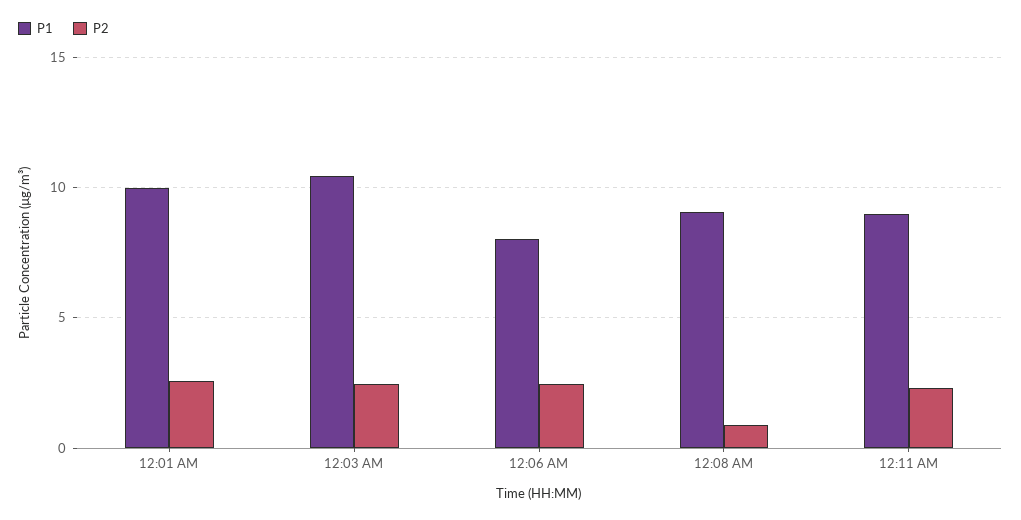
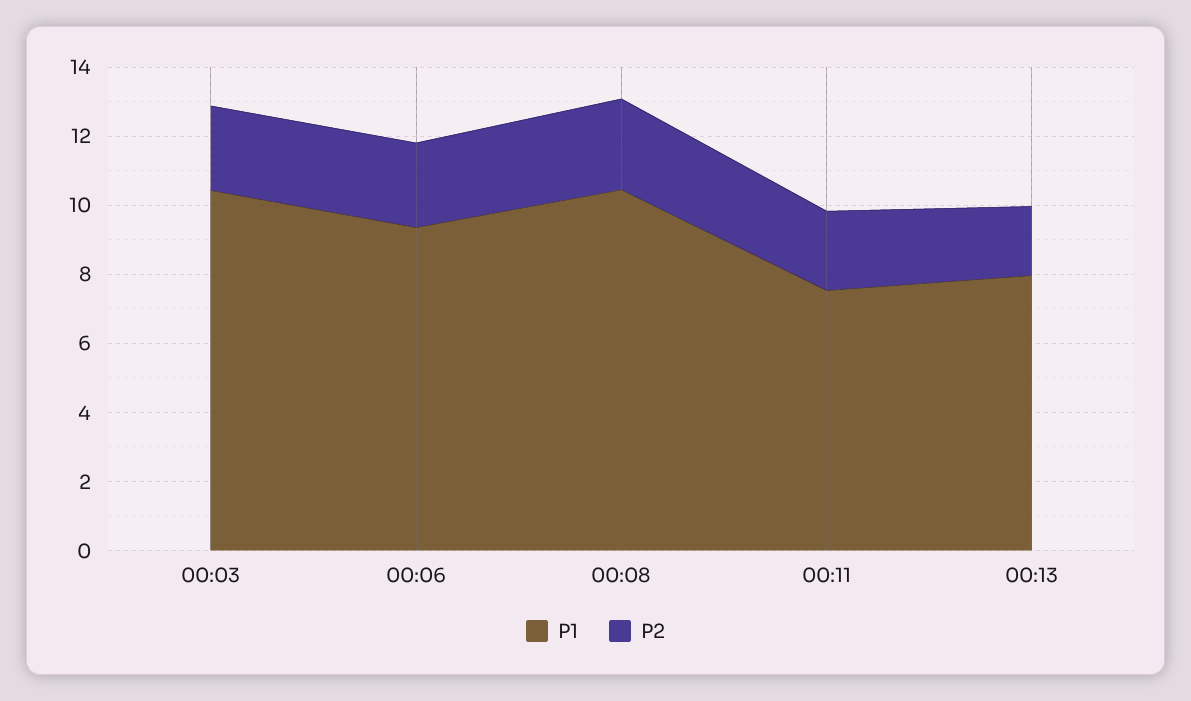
P1, 12:01 AM: 10 -> none
P2, 12:01 AM: 2.5 -> none
P1, 12:06 AM: 8 -> 9.5
P1, 12:08 AM: 9 -> 10.5
P2, 12:08 AM: 1 -> 2.5
P1, 12:11 AM: 9 -> 7.5
P1, 00:13: none -> 8
P2, 00:13: none -> 2

